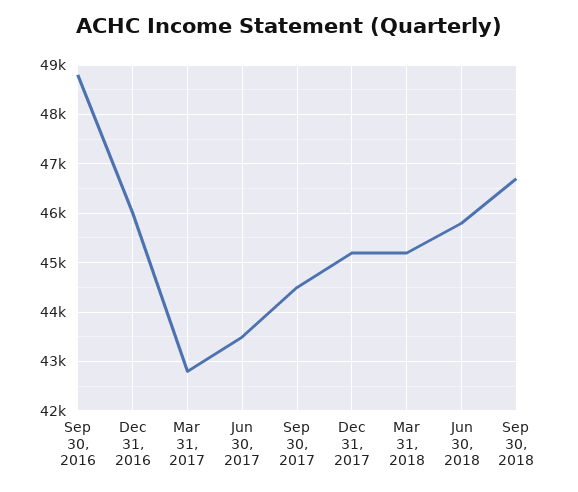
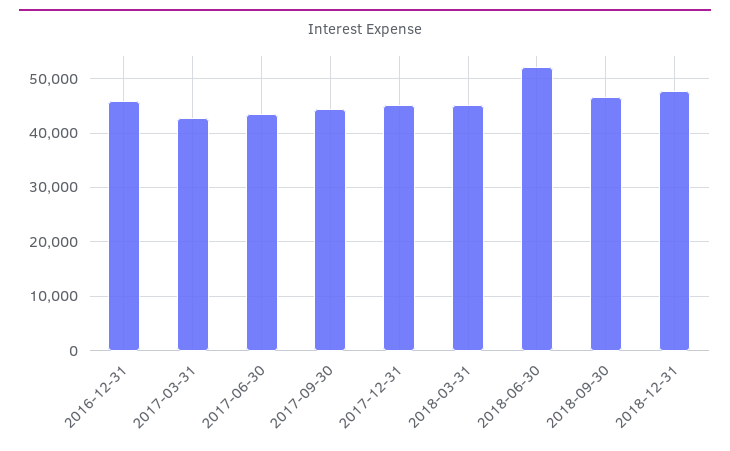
Sep 30, 2016: 48800 -> none
Jun 30, 2018: 45800 -> 52000
2018-12-31: none -> 48000

